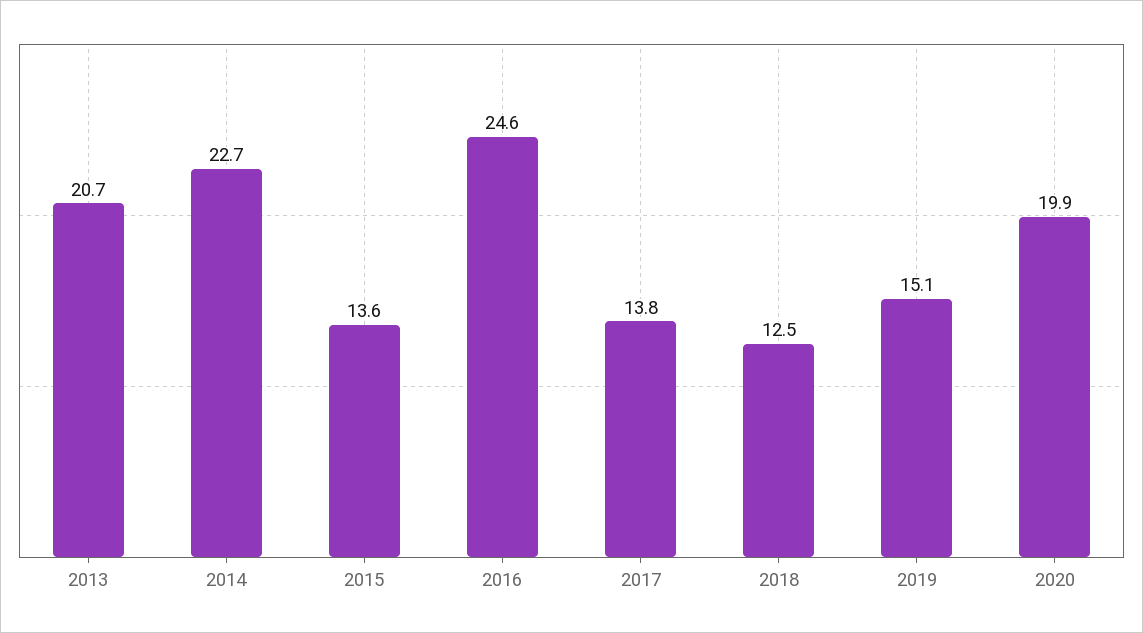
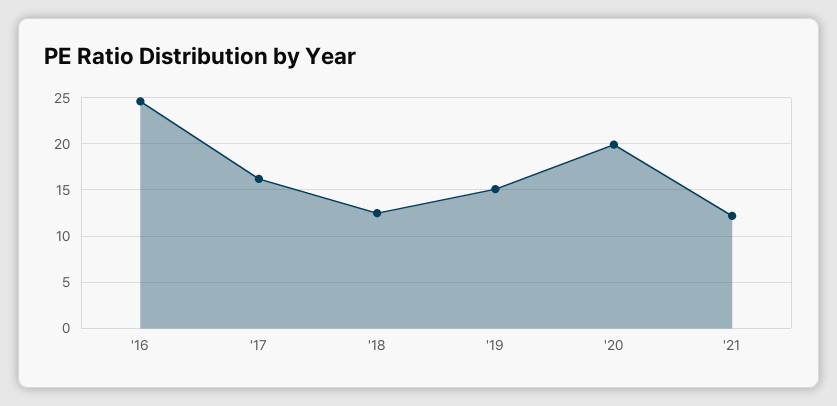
2013: 20.7 -> none
2014: 22.7 -> none
2015: 13.6 -> none
2017: 13.8 -> 16
'21: none -> 12

